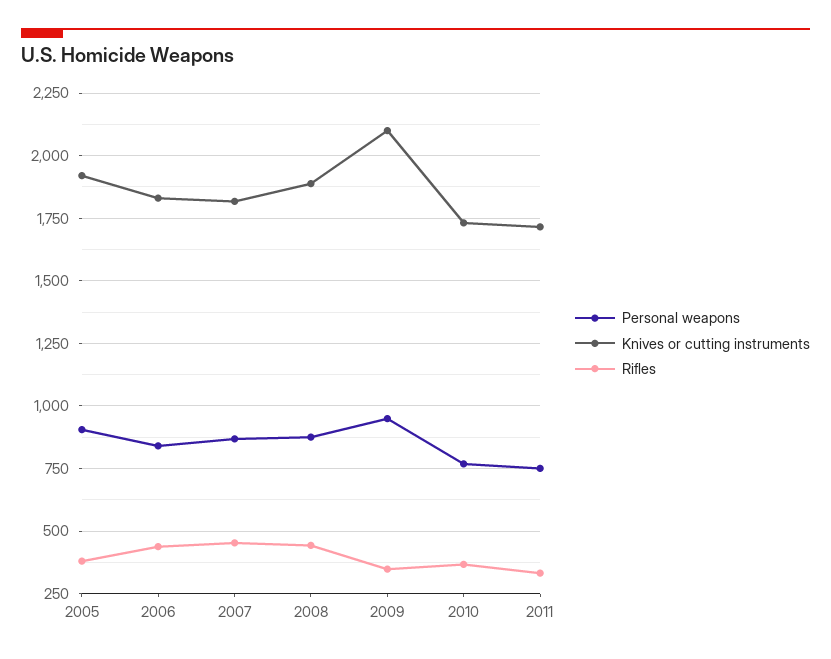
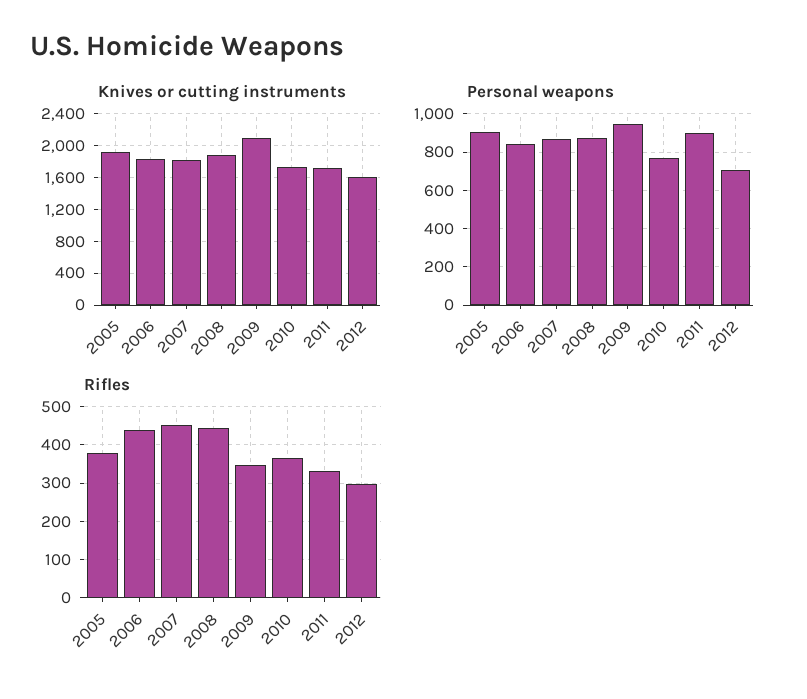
Personal weapons, 2011: 750 -> 900
Knives or cutting instruments, 2012: none -> 1600
Personal weapons, 2012: none -> 700
Rifles, 2012: none -> 300

